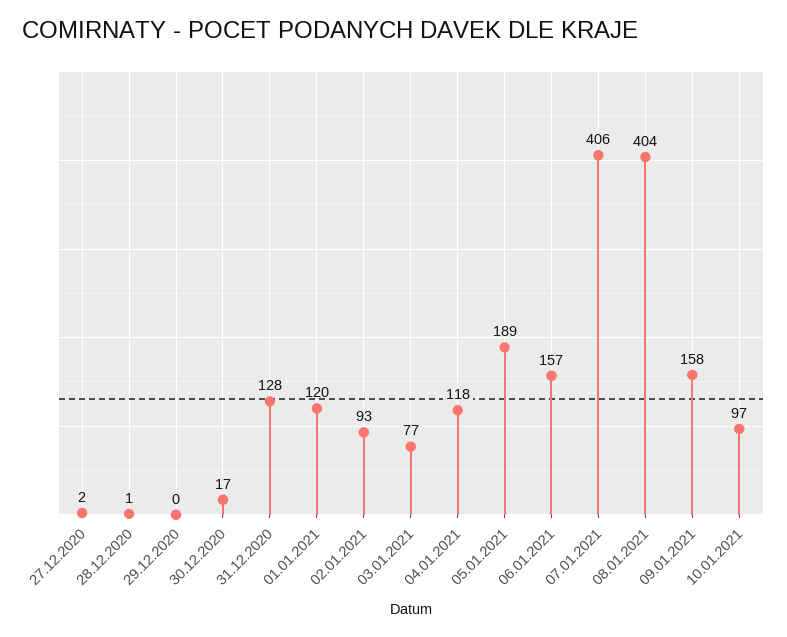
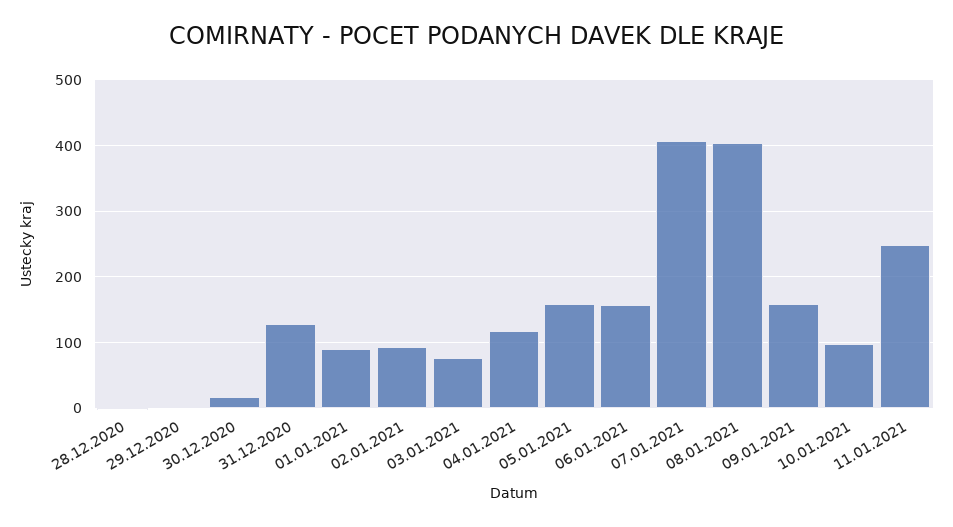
27.12.2020: 2 -> none
01.01.2021: 120 -> 90
05.01.2021: 189 -> 160
11.01.2021: none -> 250

